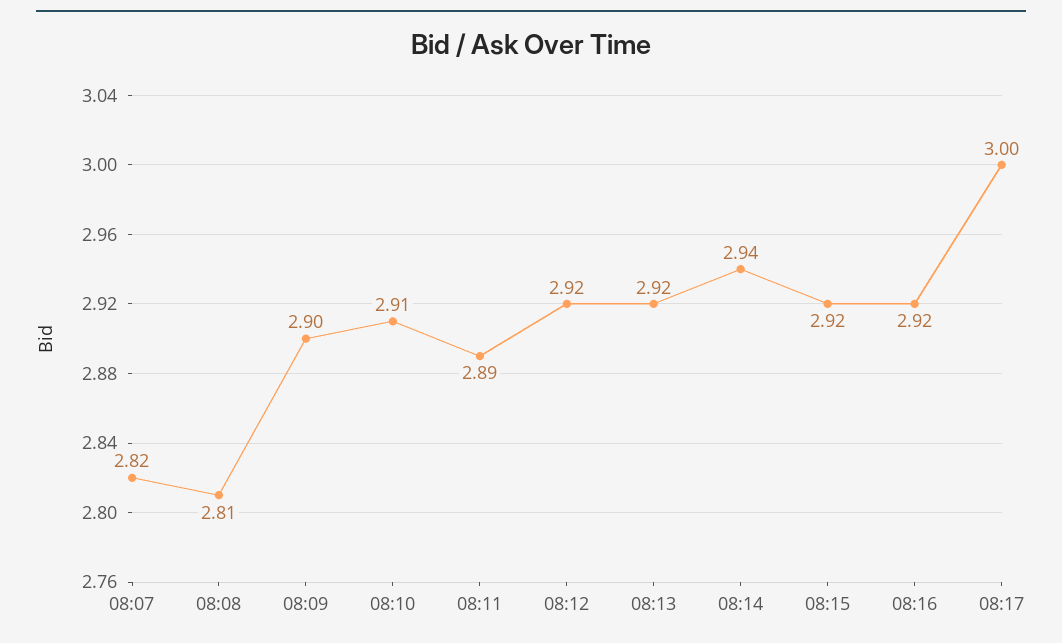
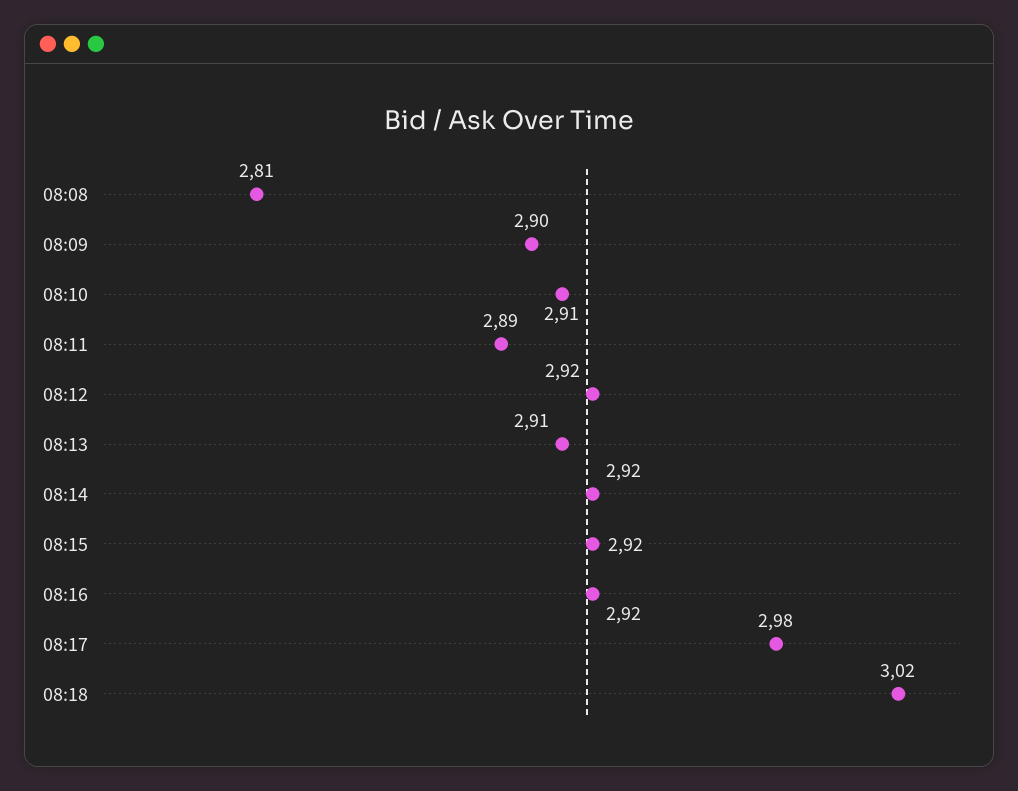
08:07: 2.82 -> none
08:13: 2.92 -> 2.91
08:14: 2.94 -> 2.92
08:17: 3 -> 2.98
08:18: none -> 3.02

